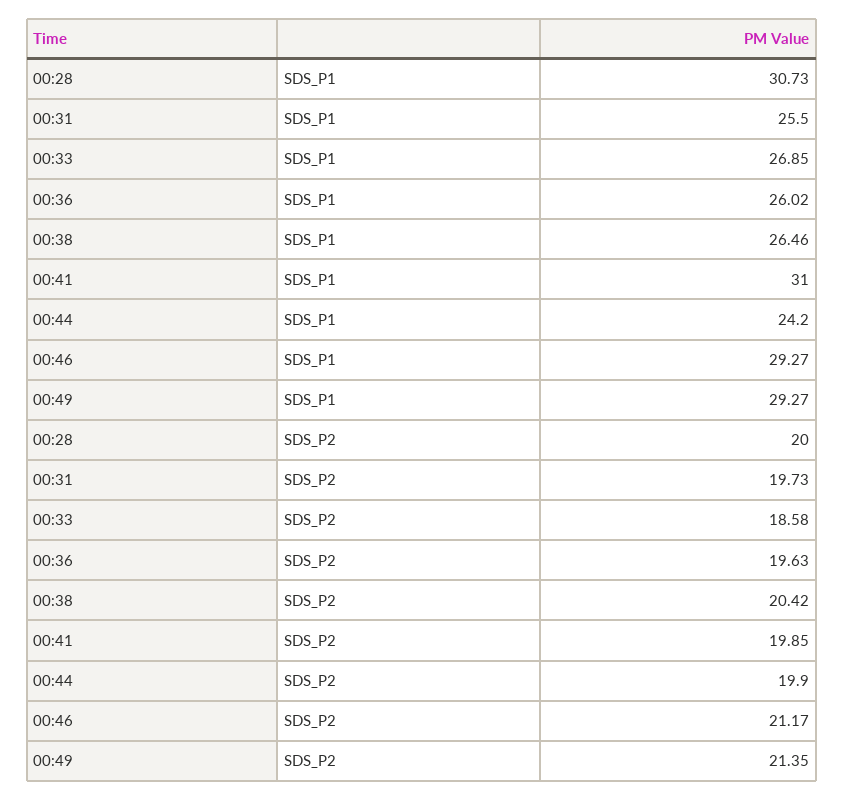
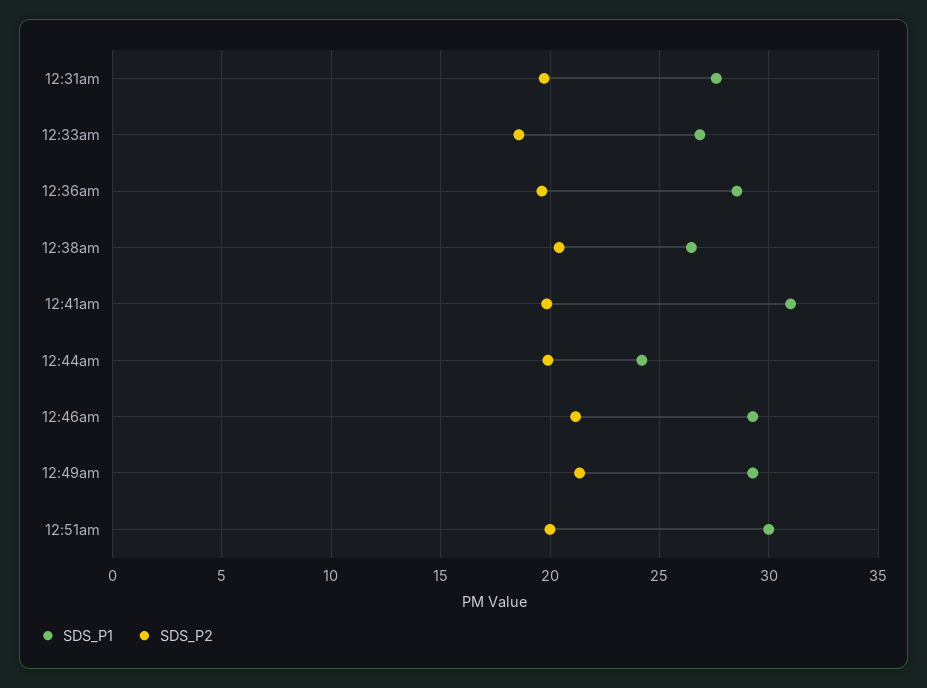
SDS_P1, 00:28: 30.73 -> none
SDS_P1, 00:31: 25.5 -> 27.5
SDS_P1, 00:36: 26.02 -> 28.5
SDS_P2, 00:28: 20 -> none
SDS_P1, 12:51am: none -> 30
SDS_P2, 12:51am: none -> 20

